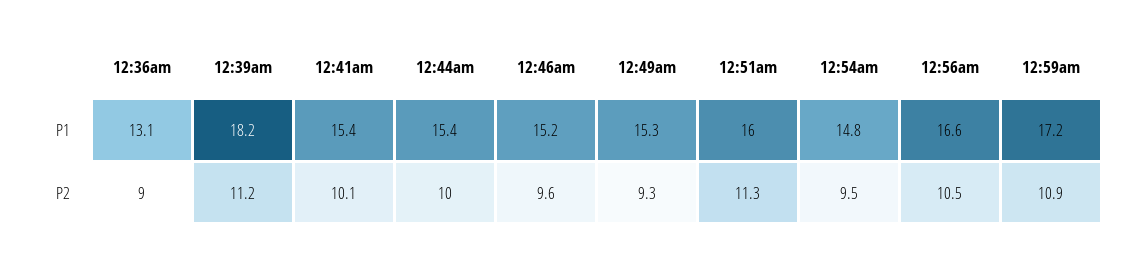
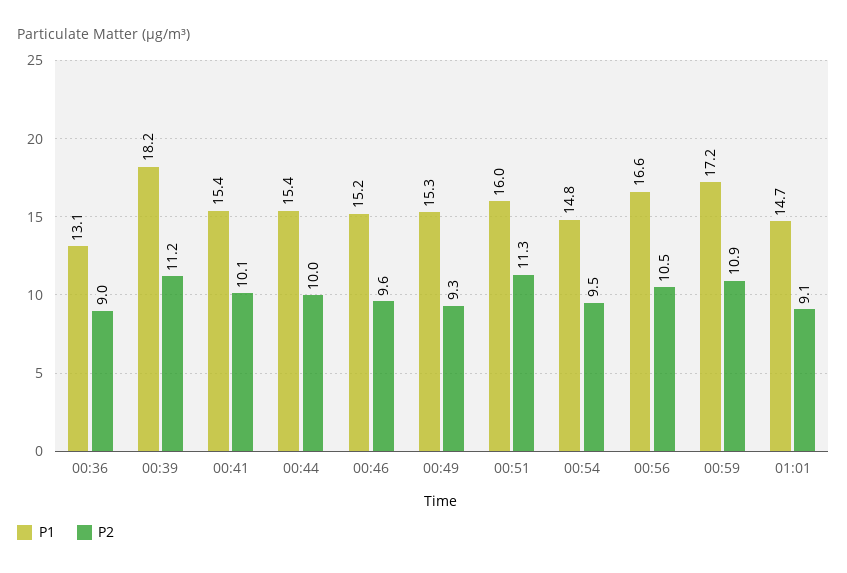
P1, 01:01: none -> 14.7
P2, 01:01: none -> 9.1

